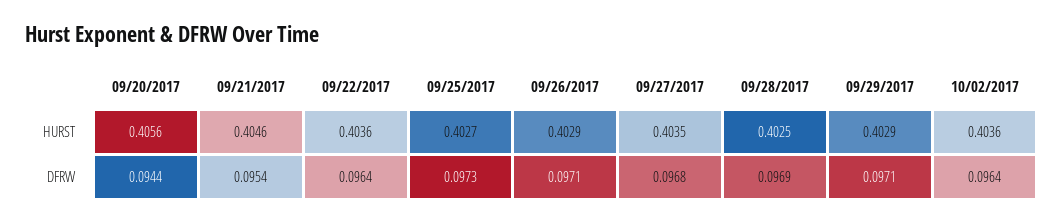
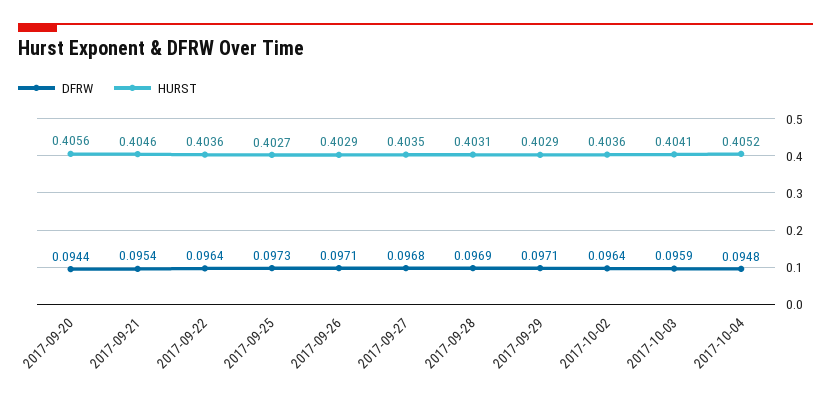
HURST, 09/28/2017: 0.4025 -> 0.4031
DFRW, 2017-10-03: none -> 0.0959
HURST, 2017-10-03: none -> 0.4041
DFRW, 2017-10-04: none -> 0.0948
HURST, 2017-10-04: none -> 0.4052

